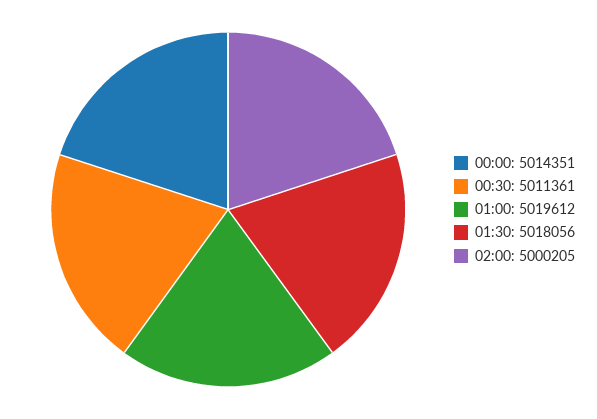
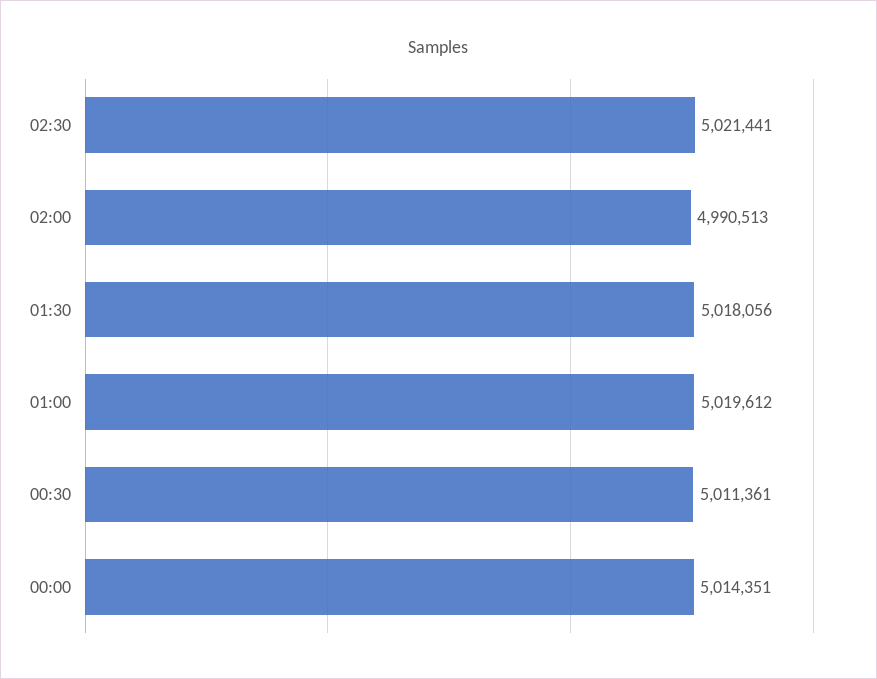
02:00: 5000205 -> 4990513
02:30: none -> 5021441

